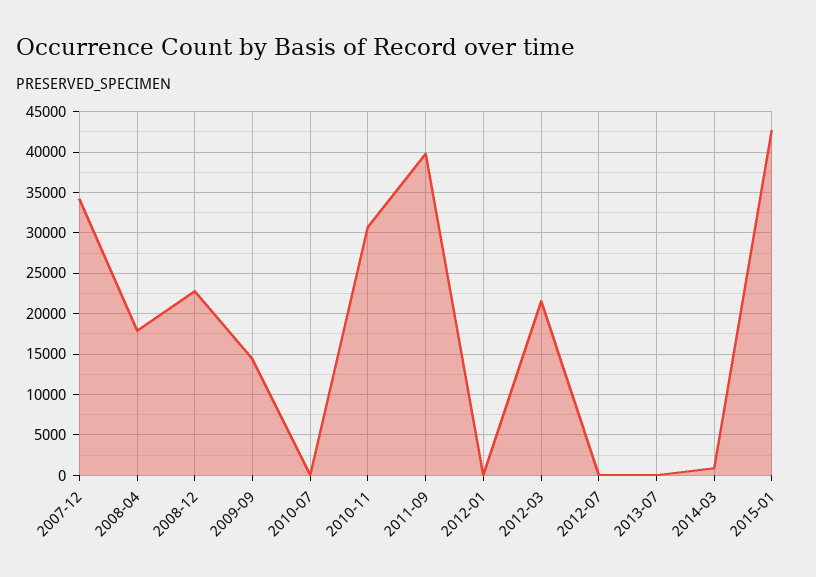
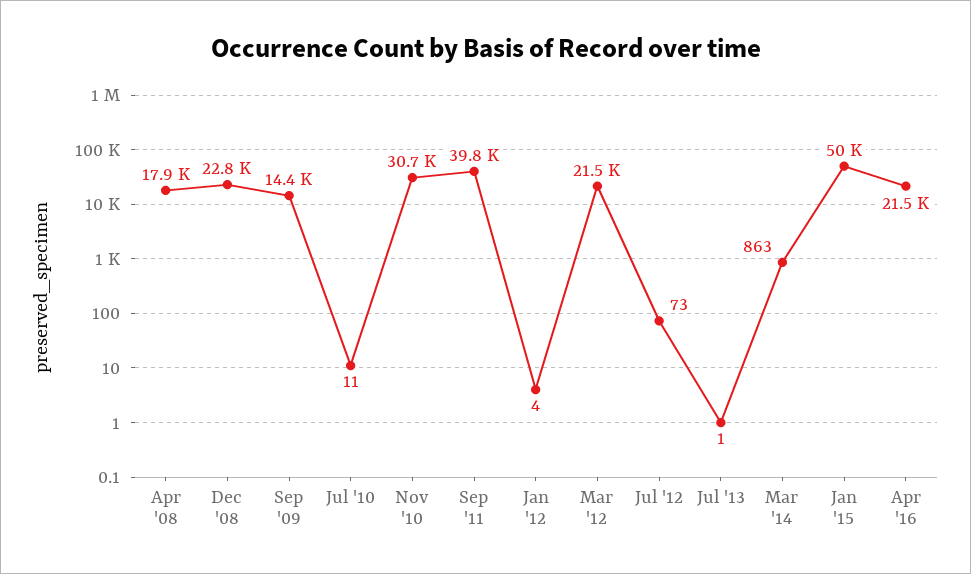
2007-12: 34000 -> none
2015-01: 43000 -> 50000
Apr '16: none -> 21500

